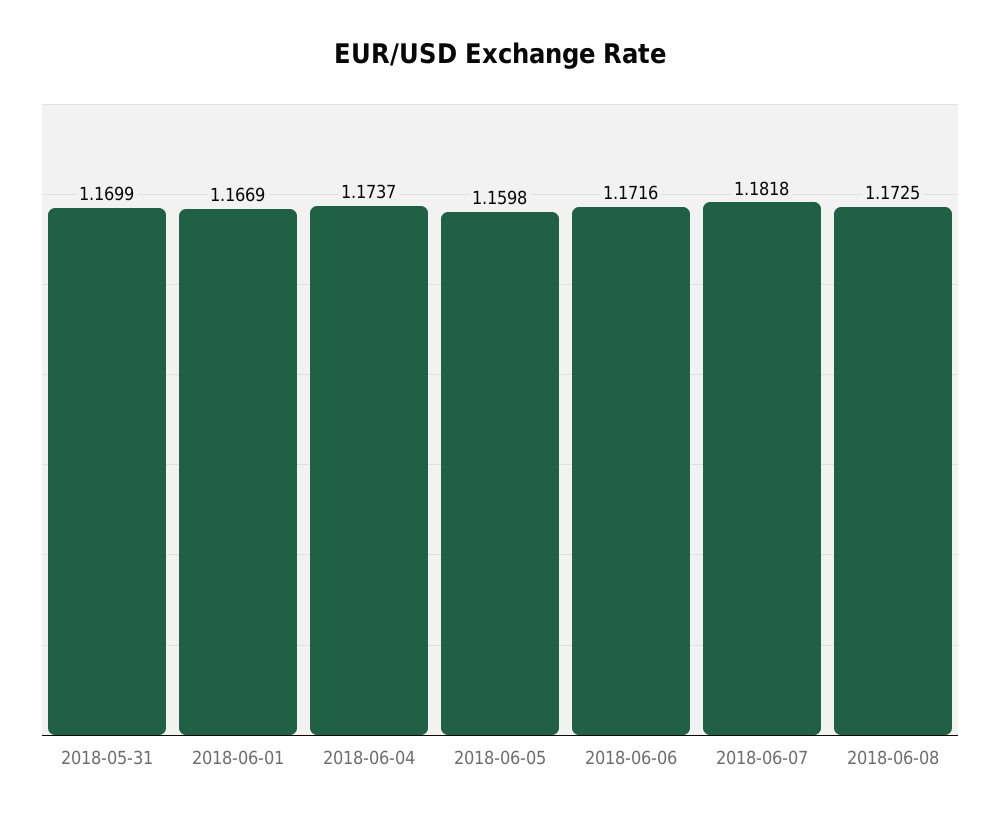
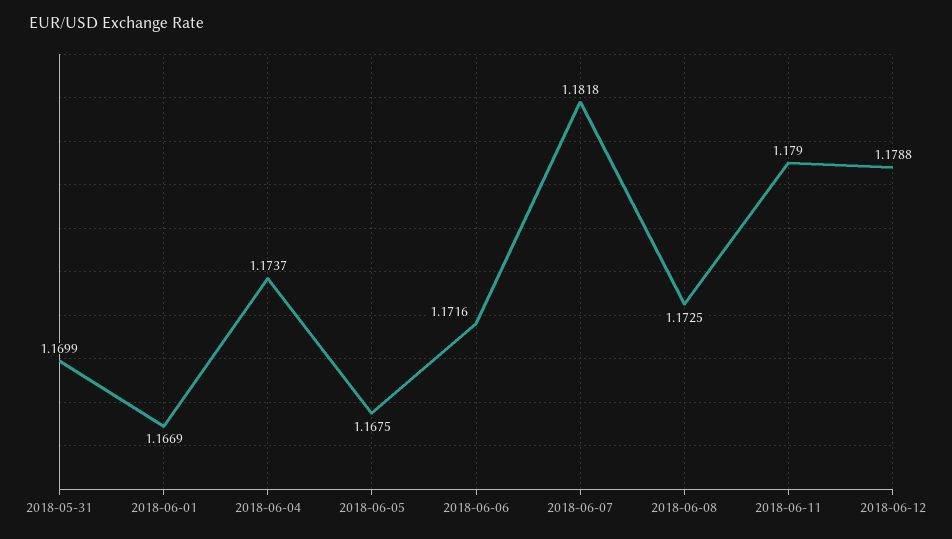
2018-06-05: 1.1598 -> 1.1675
2018-06-11: none -> 1.179
2018-06-12: none -> 1.1788

